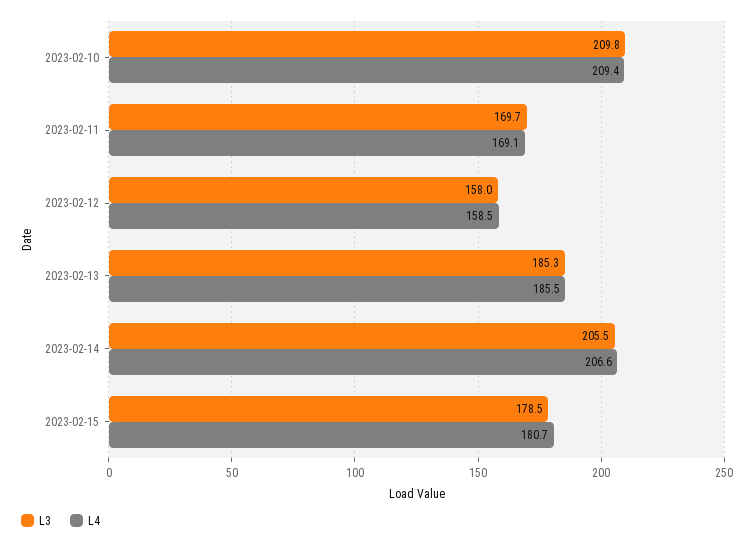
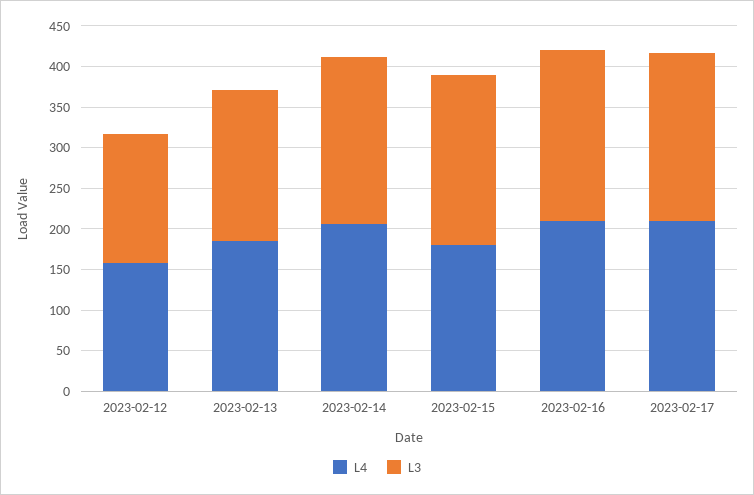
L3, 2023-02-10: 209.8 -> none
L4, 2023-02-10: 209.4 -> none
L3, 2023-02-11: 169.7 -> none
L4, 2023-02-11: 169.1 -> none
L3, 2023-02-15: 178.5 -> 210
L4, 2023-02-16: none -> 210
L3, 2023-02-16: none -> 210
L4, 2023-02-17: none -> 210
L3, 2023-02-17: none -> 210

